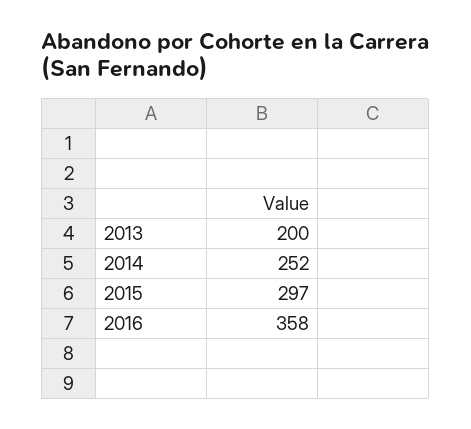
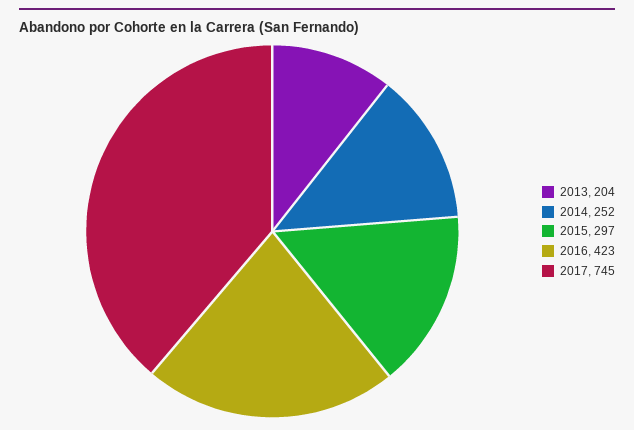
2013: 200 -> 204
2016: 358 -> 423
2017: none -> 745

